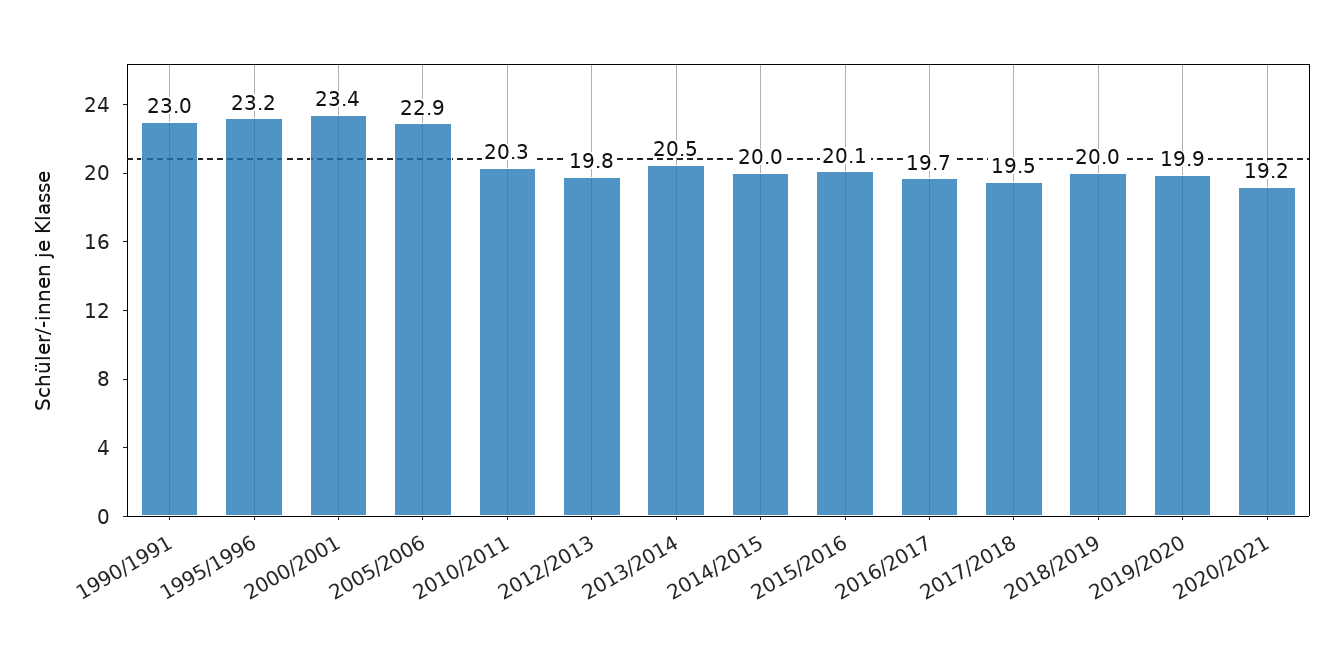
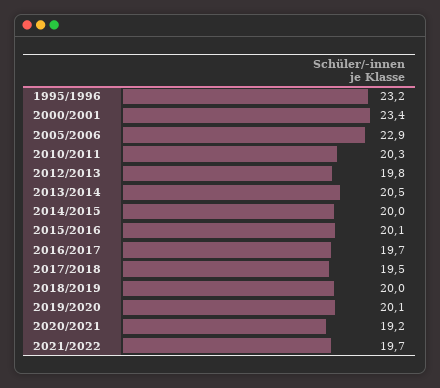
1990/1991: 23 -> none
2019/2020: 19.9 -> 20.1
2021/2022: none -> 19.7

